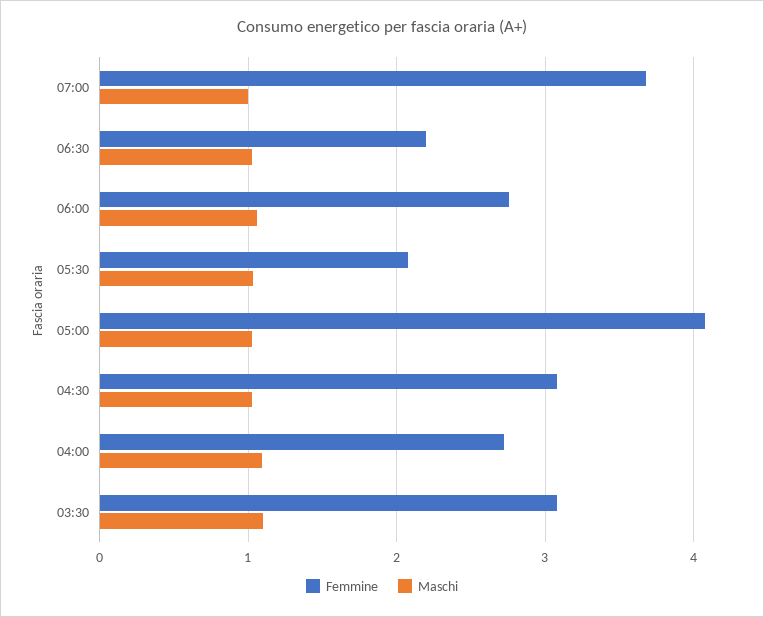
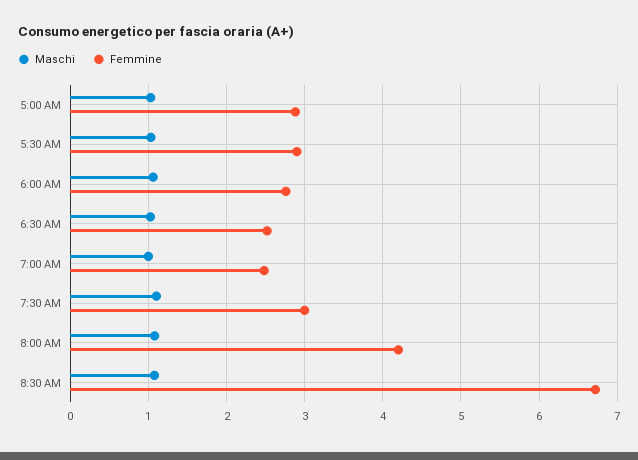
Femmine, 07:00: 3.7 -> 2.5
Femmine, 06:30: 2.2 -> 2.5
Femmine, 05:30: 2.1 -> 2.9
Femmine, 05:00: 4.1 -> 2.9
Femmine, 04:30: 3.1 -> none
Maschi, 04:30: 1 -> none
Femmine, 04:00: 2.7 -> none
Maschi, 04:00: 1.1 -> none
Femmine, 03:30: 3.1 -> none
Maschi, 03:30: 1.1 -> none
Maschi, 7:30 AM: none -> 1.1
Femmine, 7:30 AM: none -> 3
Maschi, 8:00 AM: none -> 1.1
Femmine, 8:00 AM: none -> 4.2
Maschi, 8:30 AM: none -> 1.1
Femmine, 8:30 AM: none -> 6.7

